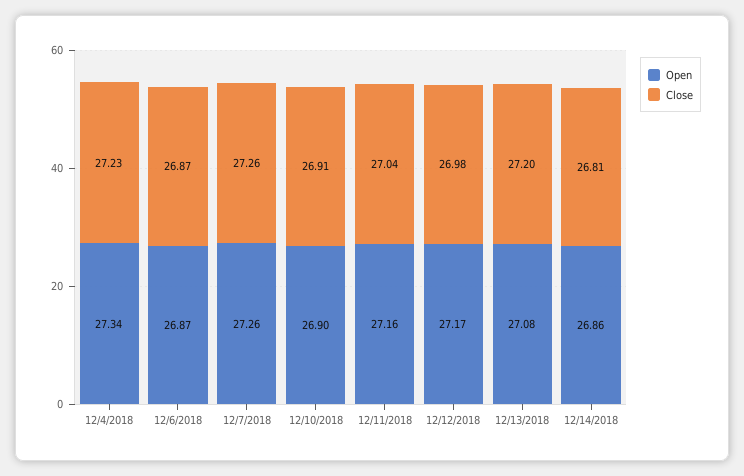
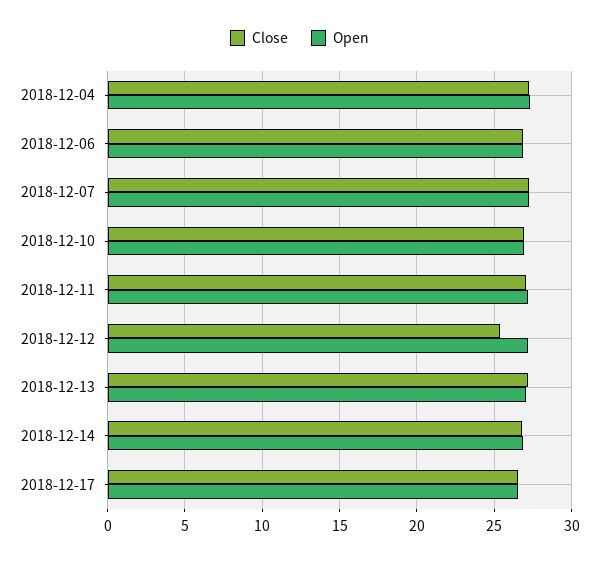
Close, 12/12/2018: 26.98 -> 25.5
Close, 2018-12-17: none -> 26.5
Open, 2018-12-17: none -> 26.5

